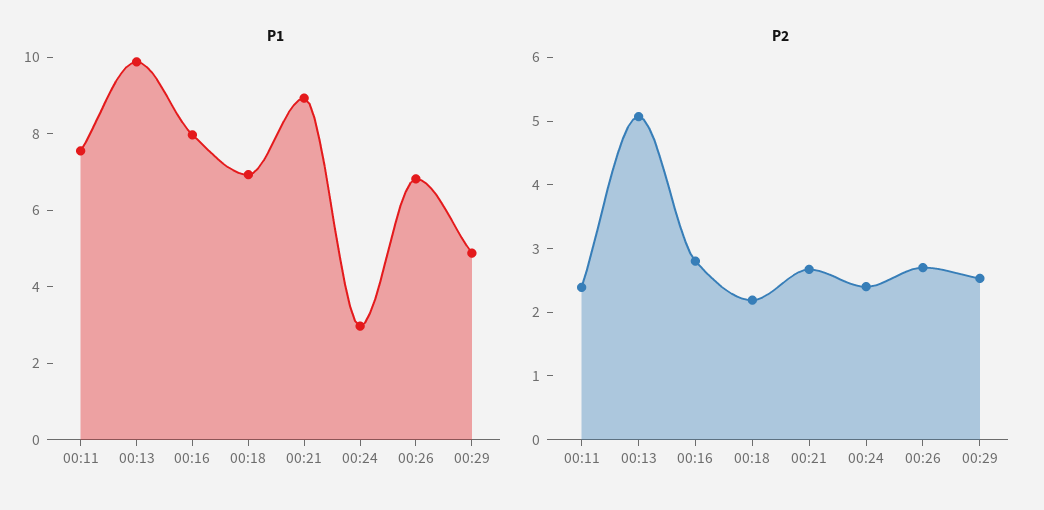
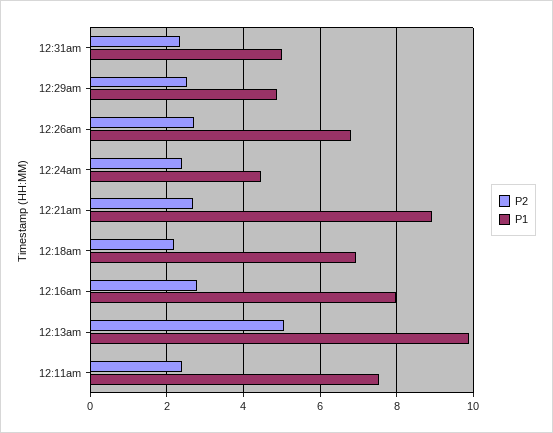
P1, 00:24: 3 -> 4.4
P2, 12:31am: none -> 2.4
P1, 12:31am: none -> 5

